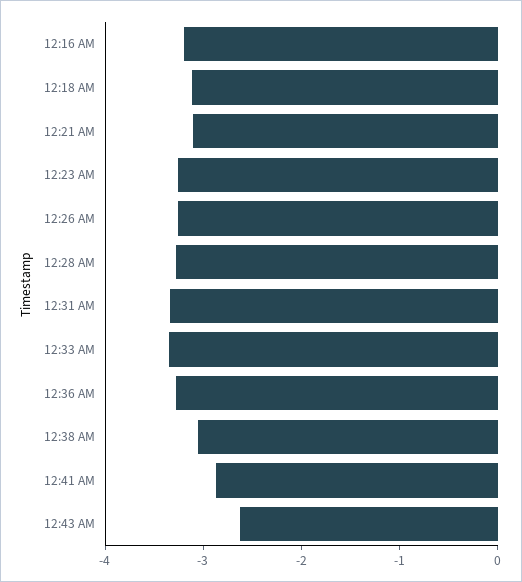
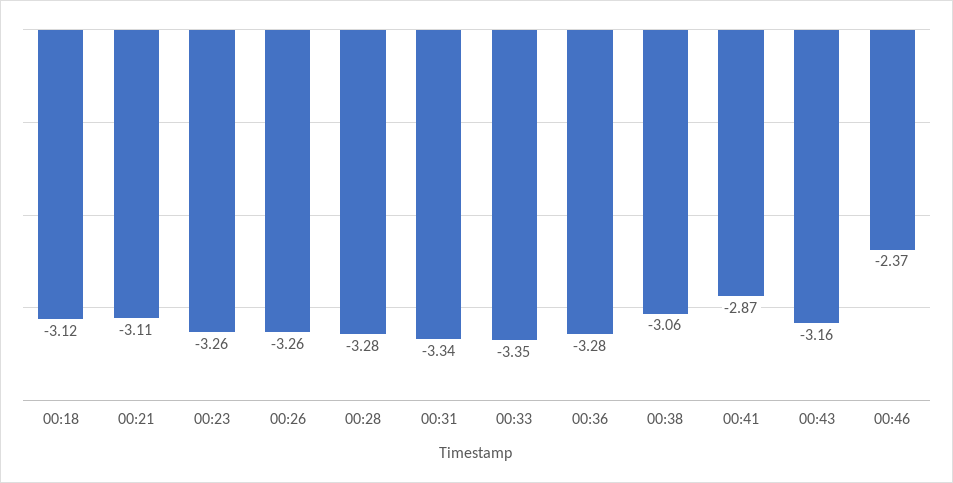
12:16 AM: -3.2 -> none
12:43 AM: -2.6 -> -3.16
00:46: none -> -2.37

